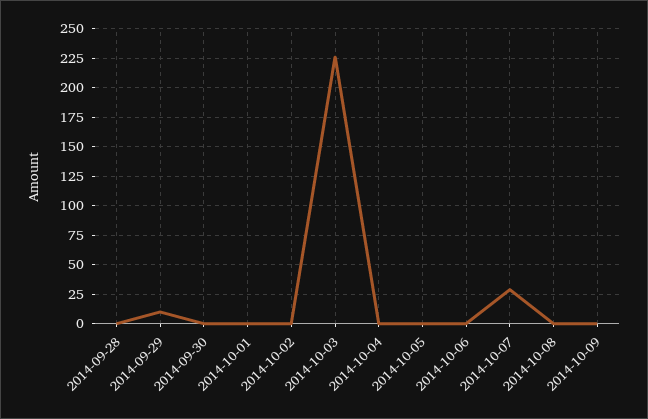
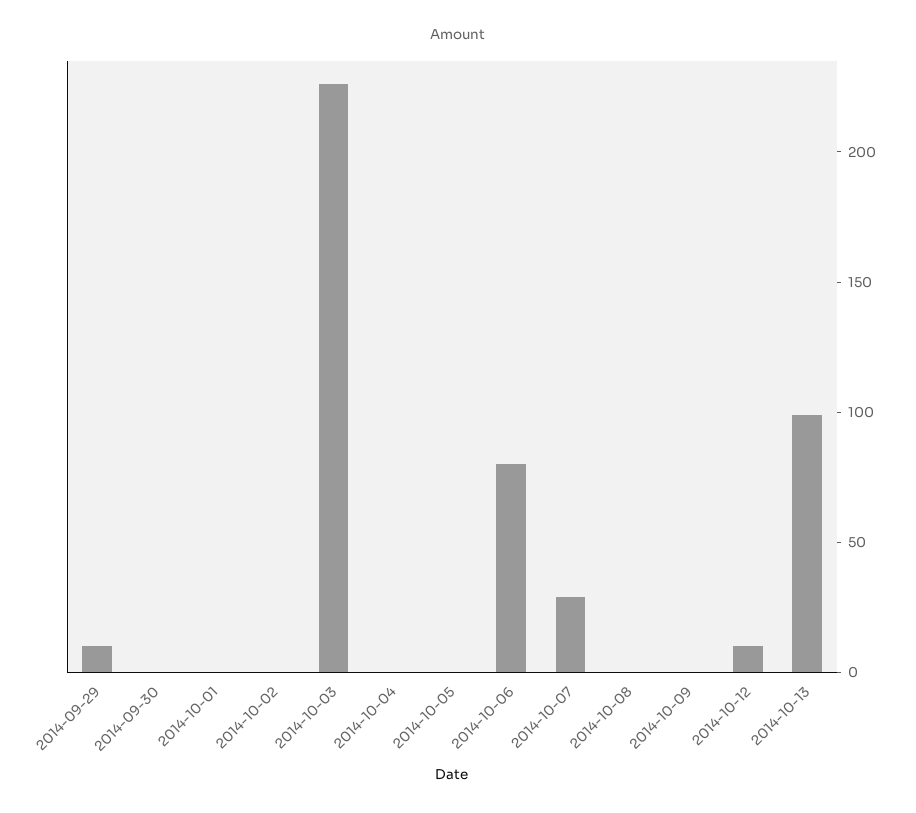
2014-09-28: 0 -> none
2014-10-06: 0 -> 80
2014-10-12: none -> 10
2014-10-13: none -> 100

